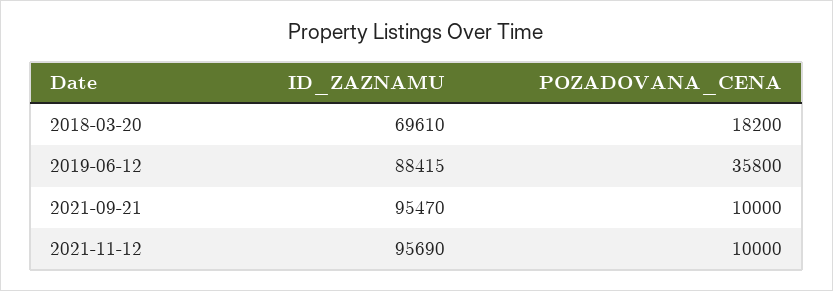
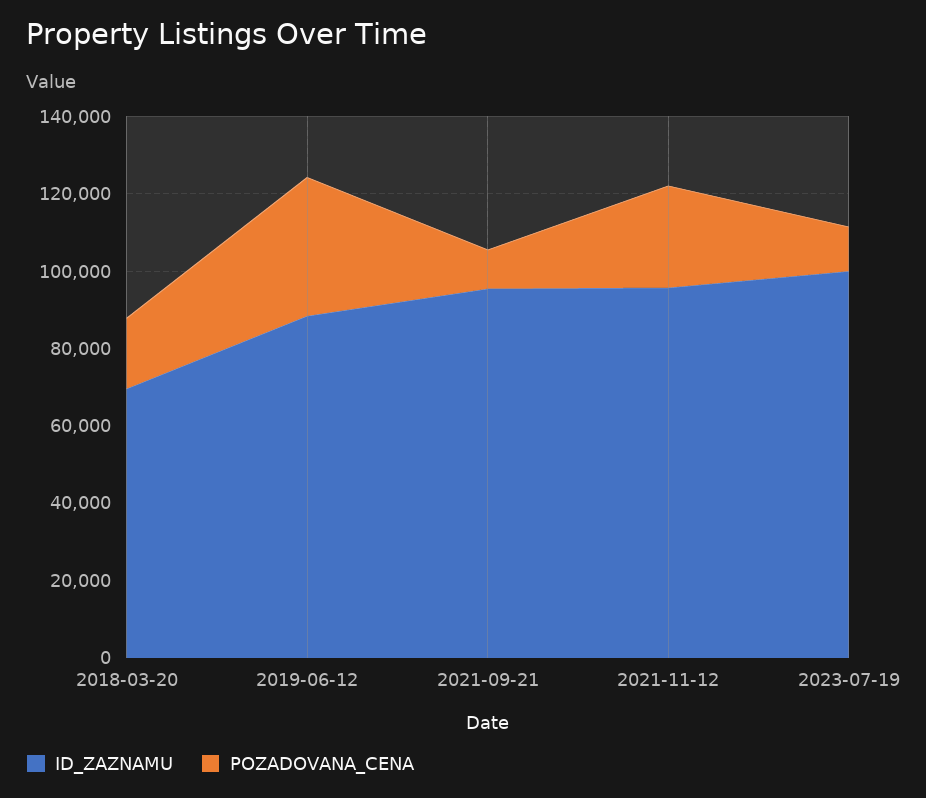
POZADOVANA_CENA, 2021-11-12: 10000 -> 25000
ID_ZAZNAMU, 2023-07-19: none -> 100000
POZADOVANA_CENA, 2023-07-19: none -> 10000

